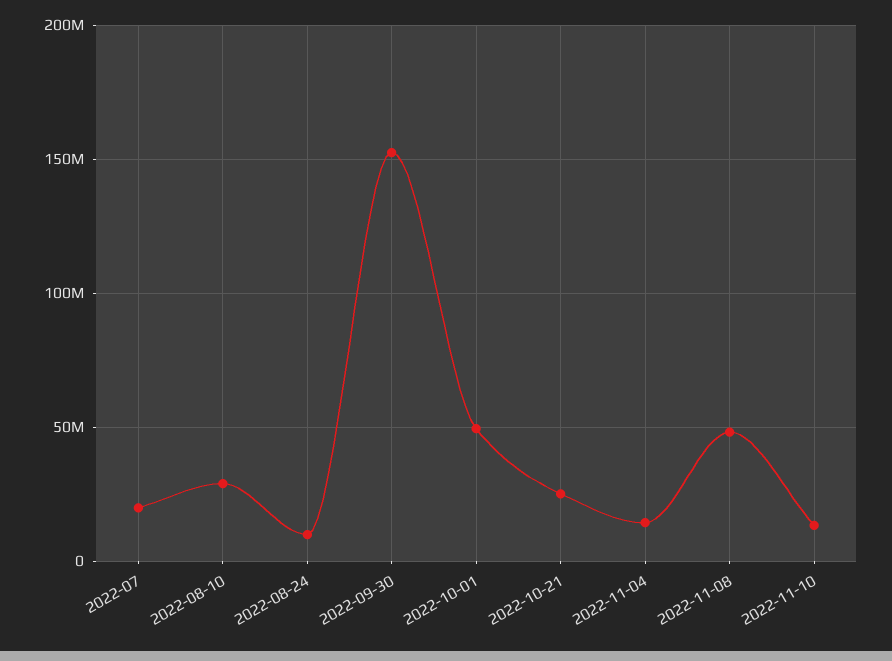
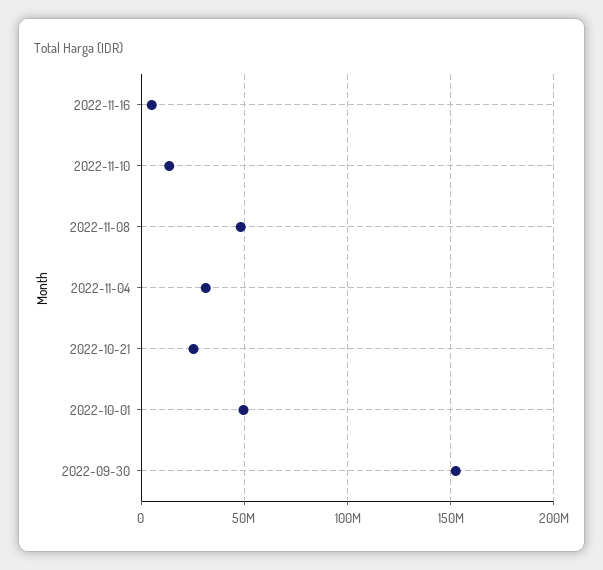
2022-07: 20000000 -> none
2022-08-10: 30000000 -> none
2022-08-24: 10000000 -> none
2022-11-04: 15000000 -> 30000000
2022-11-16: none -> 5000000

